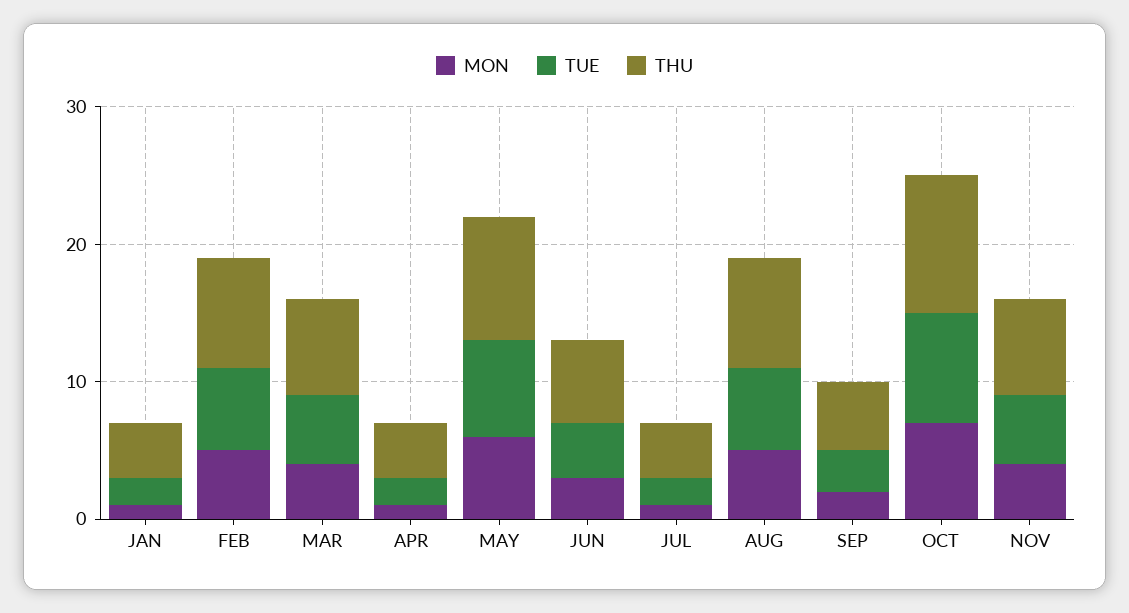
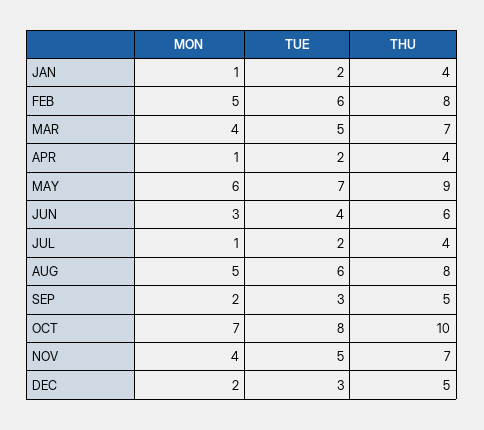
MON, DEC: none -> 2
TUE, DEC: none -> 3
THU, DEC: none -> 5

